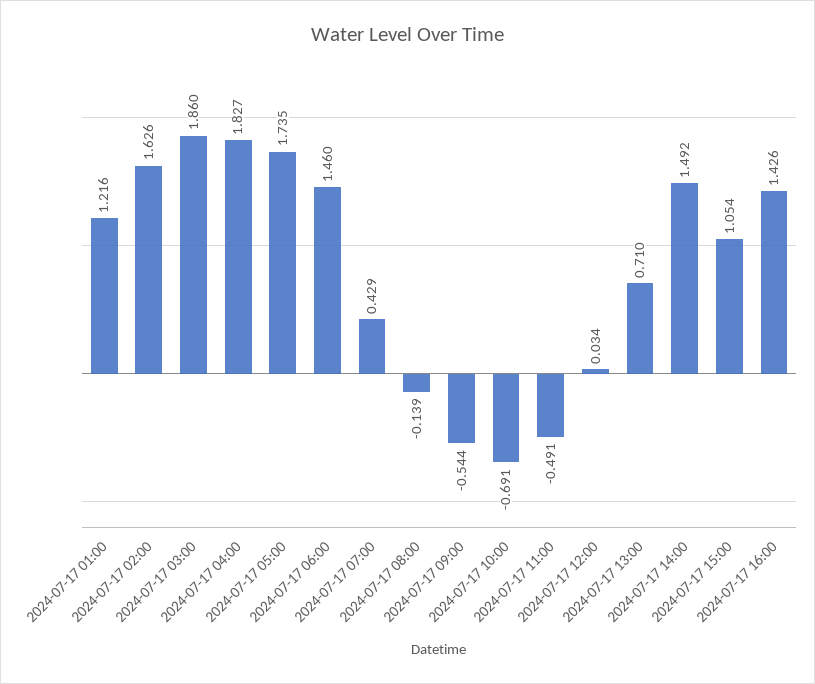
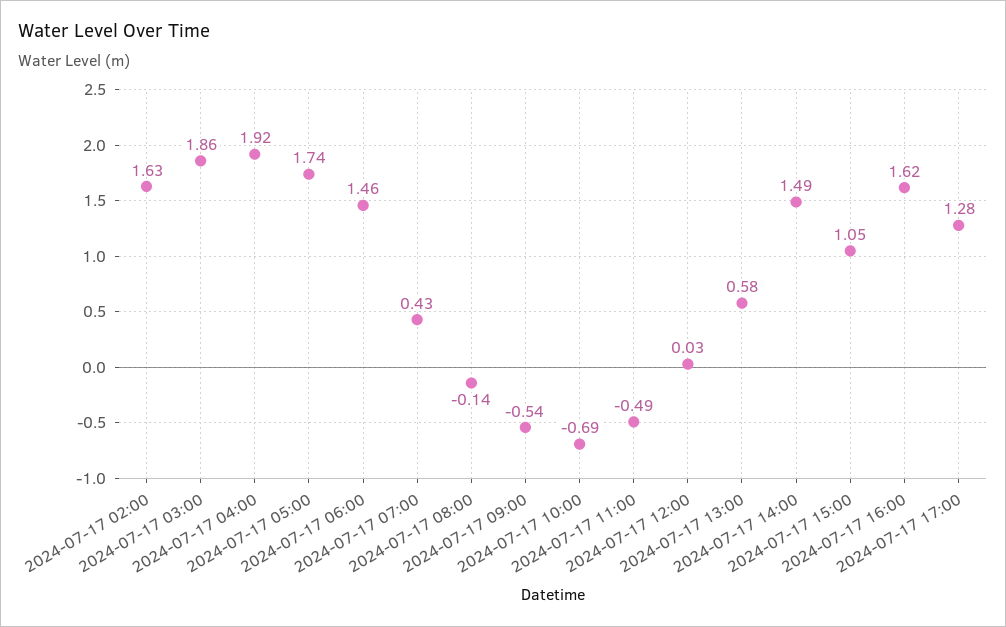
2024-07-17 01:00: 1.216 -> none
2024-07-17 04:00: 1.827 -> 1.92
2024-07-17 13:00: 0.71 -> 0.58
2024-07-17 16:00: 1.426 -> 1.62
2024-07-17 17:00: none -> 1.28

